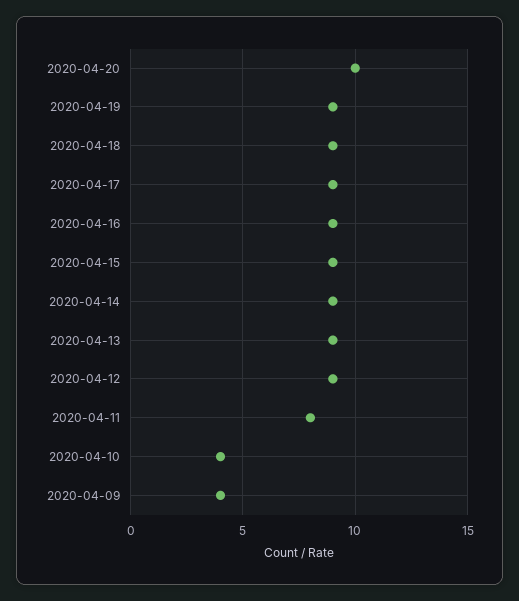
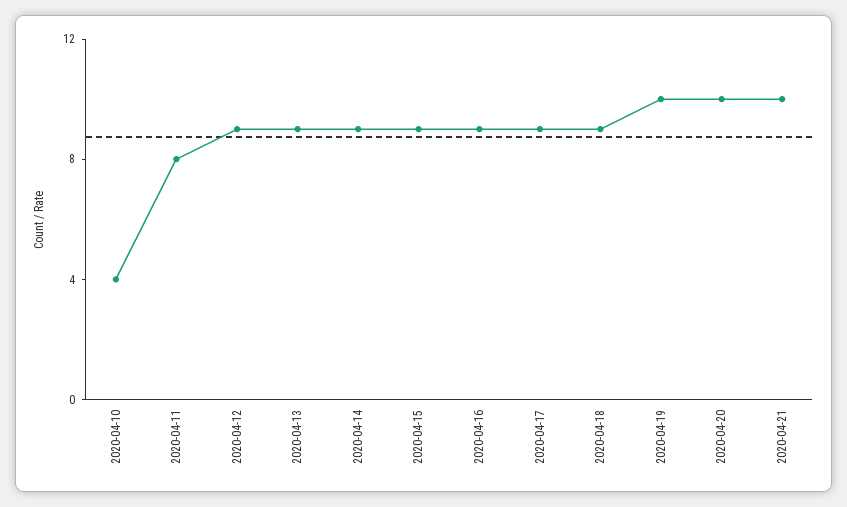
2020-04-19: 9 -> 10
2020-04-09: 4 -> none
2020-04-21: none -> 10

